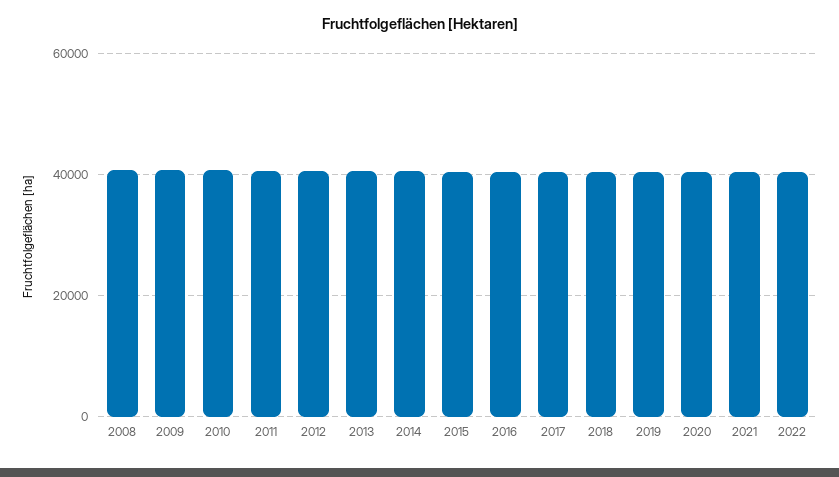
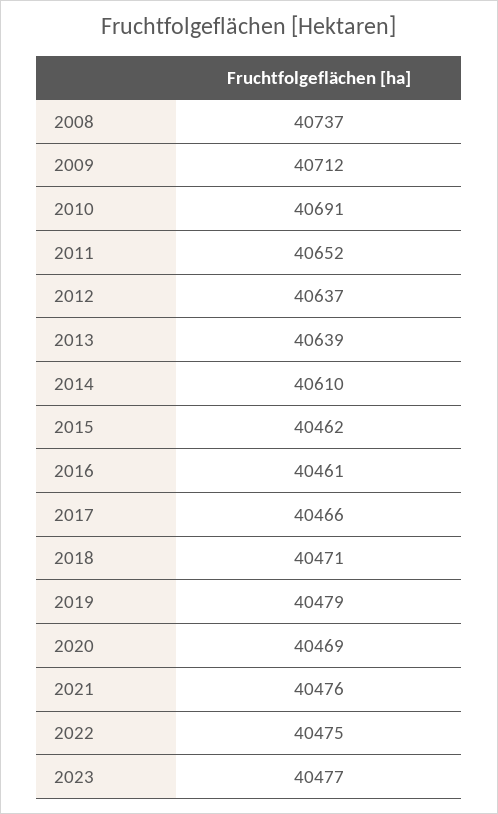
2023: none -> 40477

